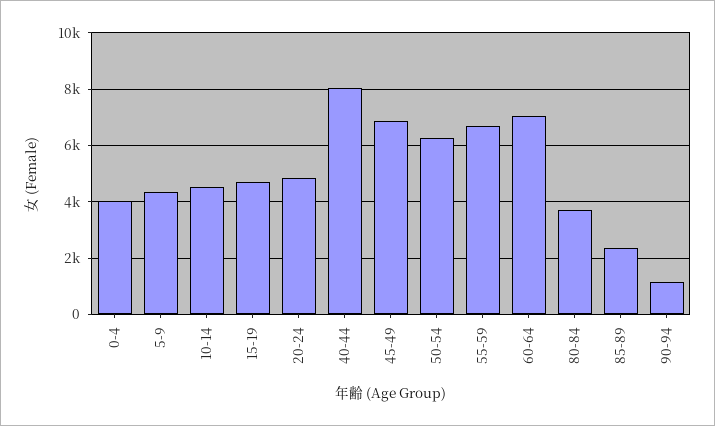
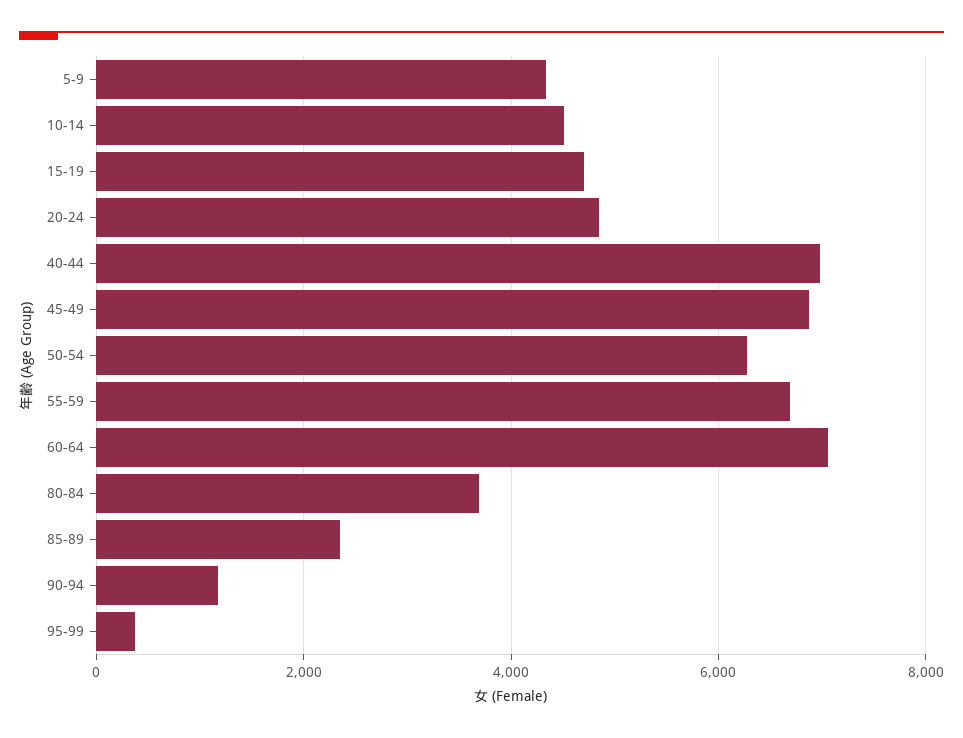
0-4: 4000 -> none
40-44: 8000 -> 7000
95-99: none -> 400

